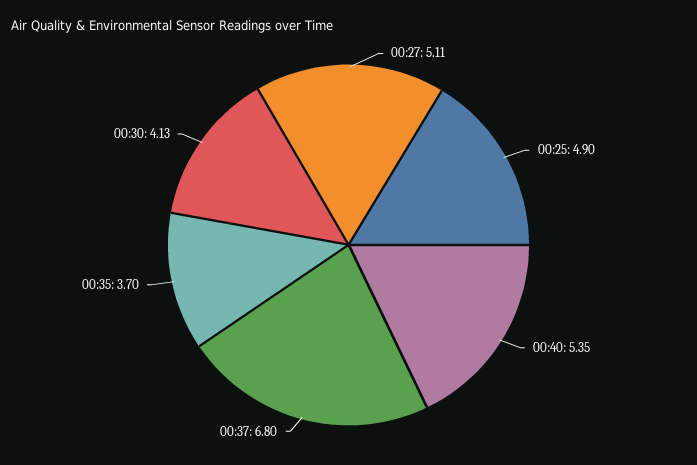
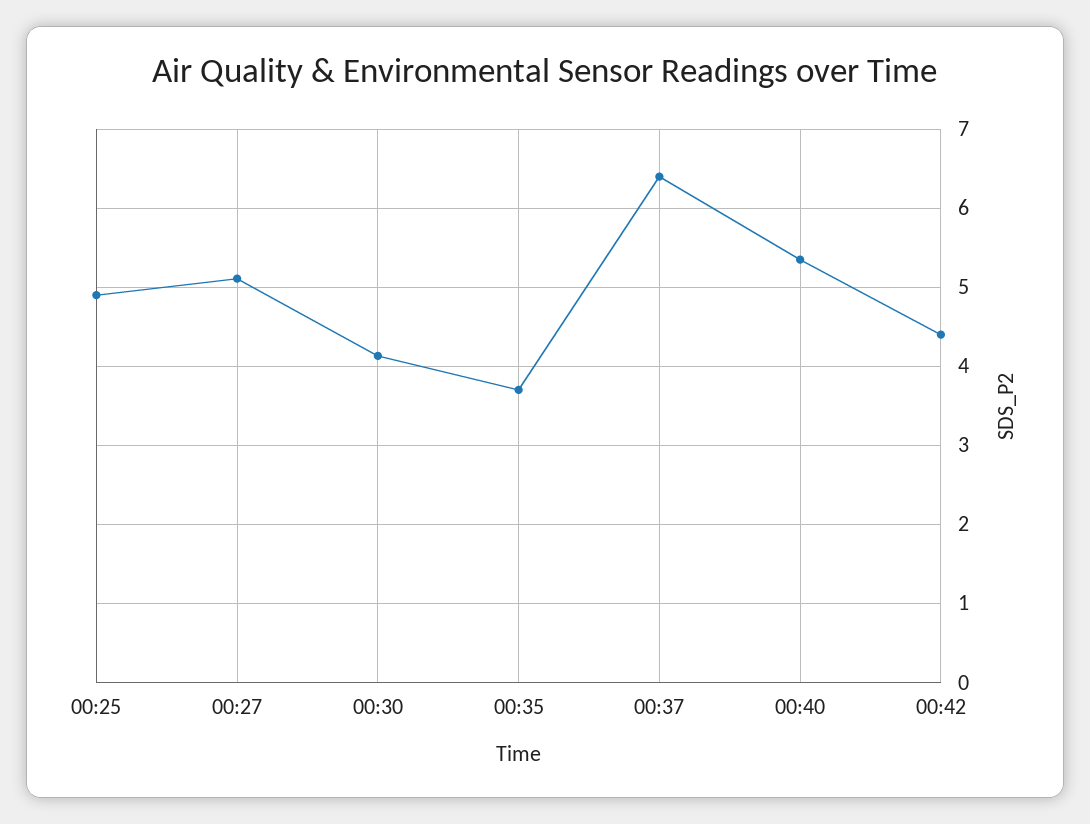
00:37: 6.8 -> 6.4
00:42: none -> 4.4

